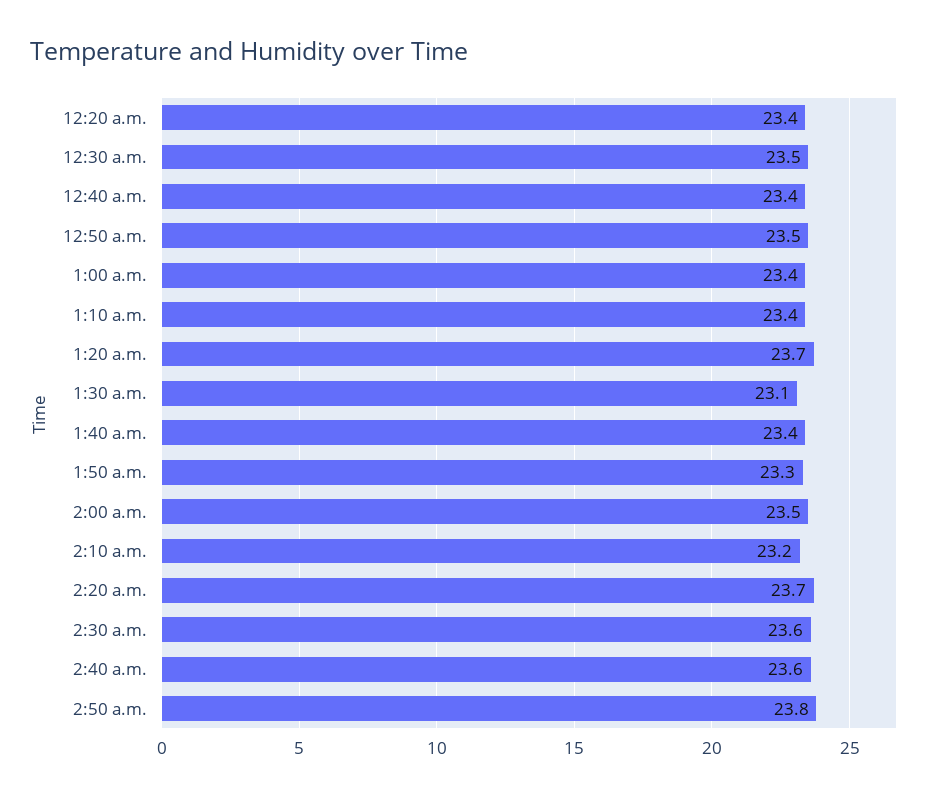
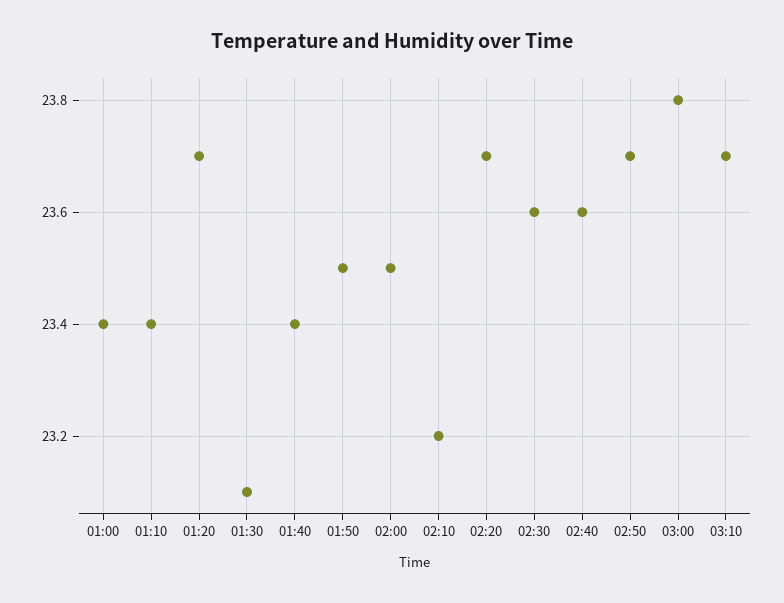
12:20 a.m.: 23.4 -> none
12:30 a.m.: 23.5 -> none
12:40 a.m.: 23.4 -> none
12:50 a.m.: 23.5 -> none
1:50 a.m.: 23.3 -> 23.5
2:50 a.m.: 23.8 -> 23.7
03:00: none -> 23.8
03:10: none -> 23.7

